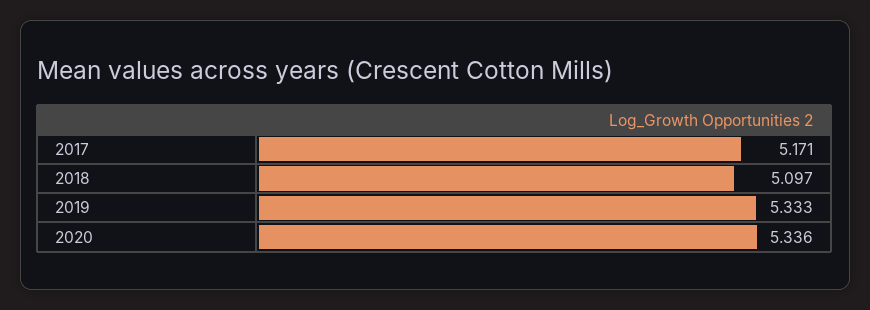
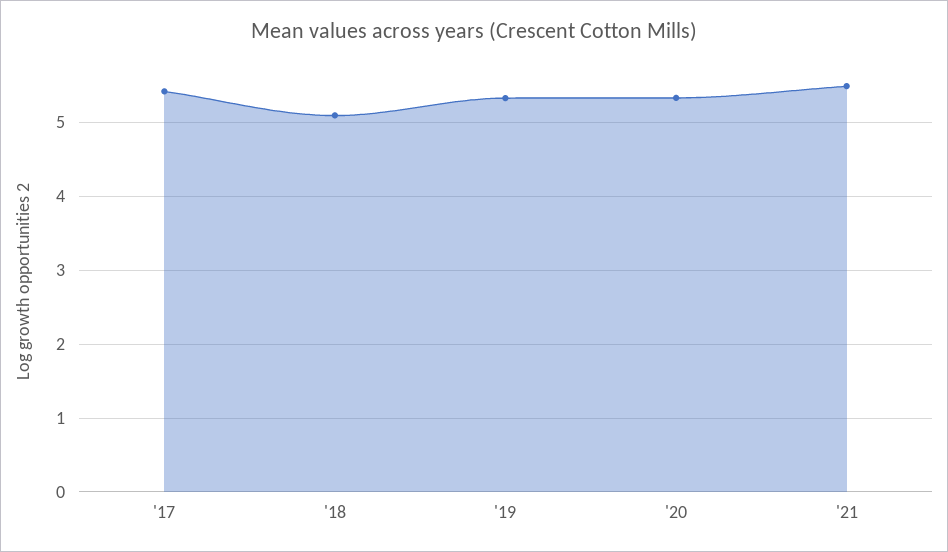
2017: 5.171 -> 5.4
'21: none -> 5.5

